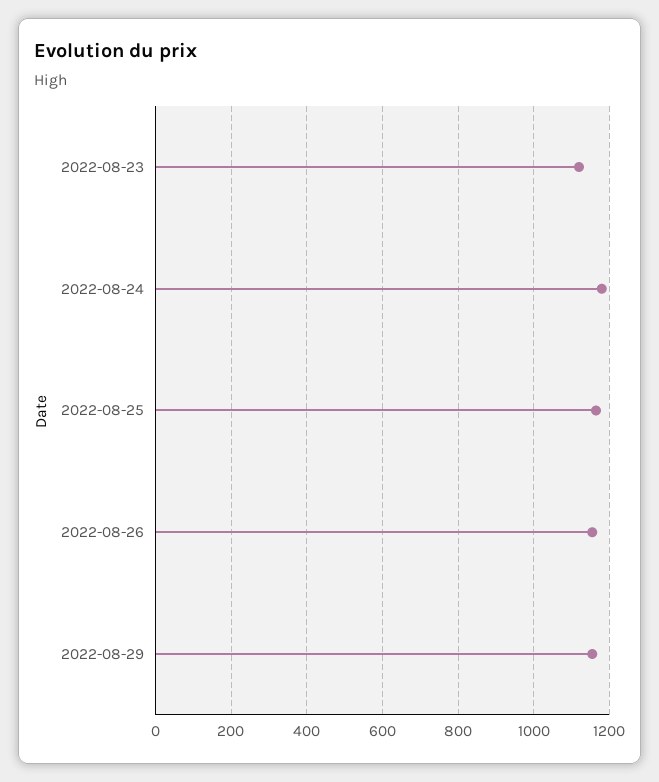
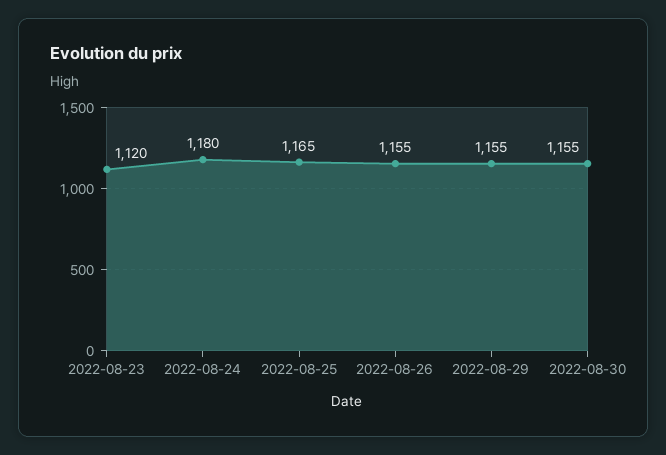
2022-08-30: none -> 1155

